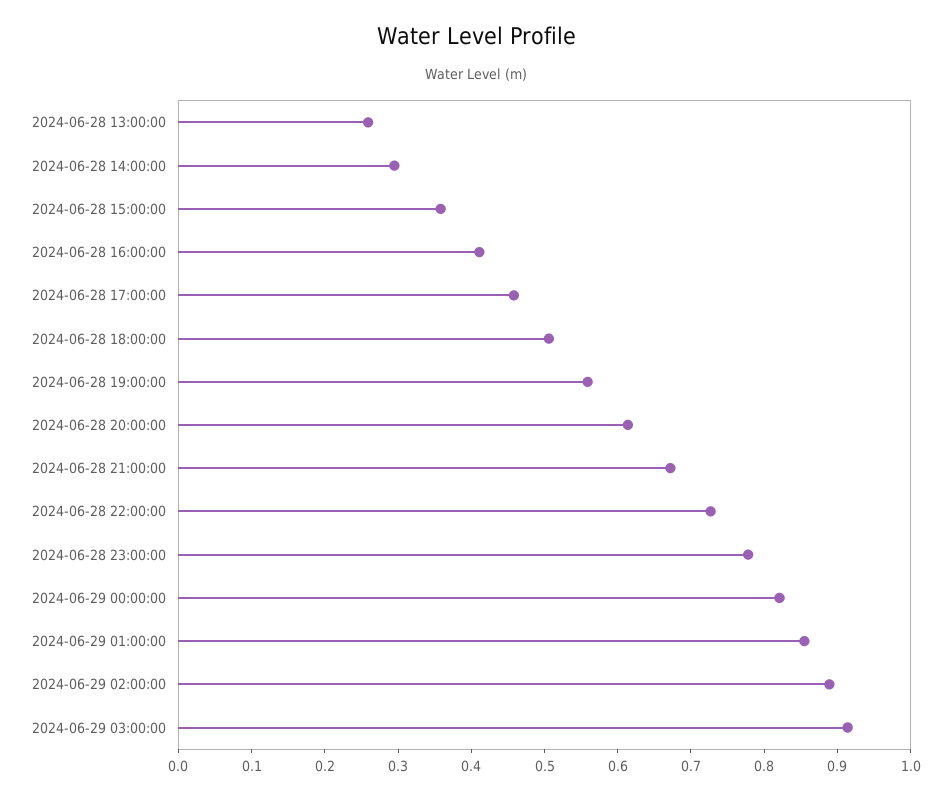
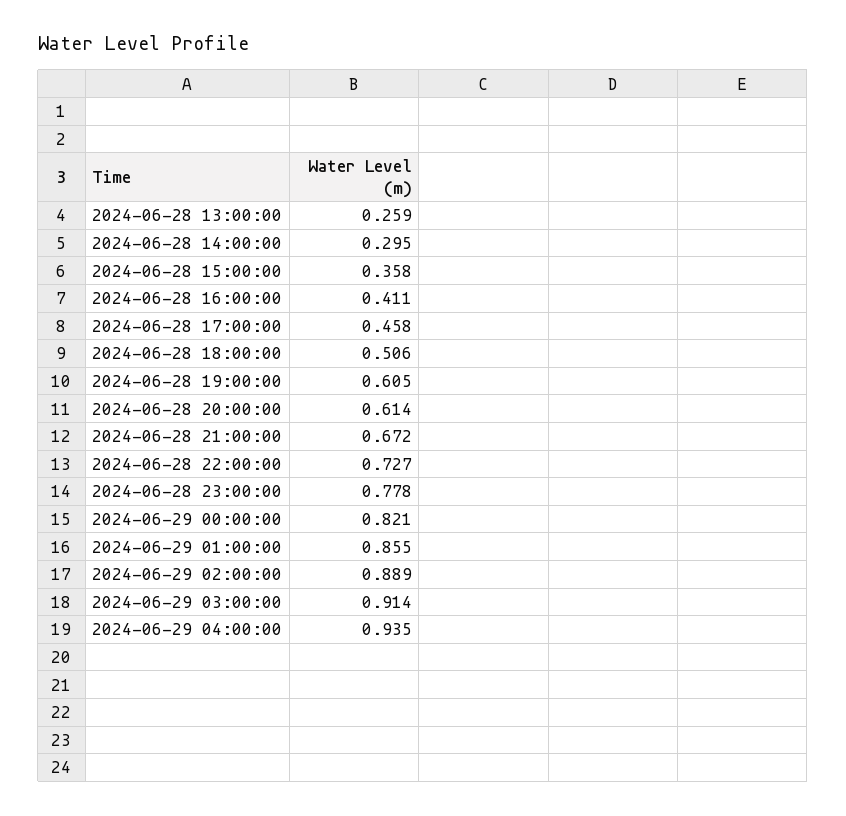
2024-06-28 19:00:00: 0.56 -> 0.605
2024-06-29 04:00:00: none -> 0.935

